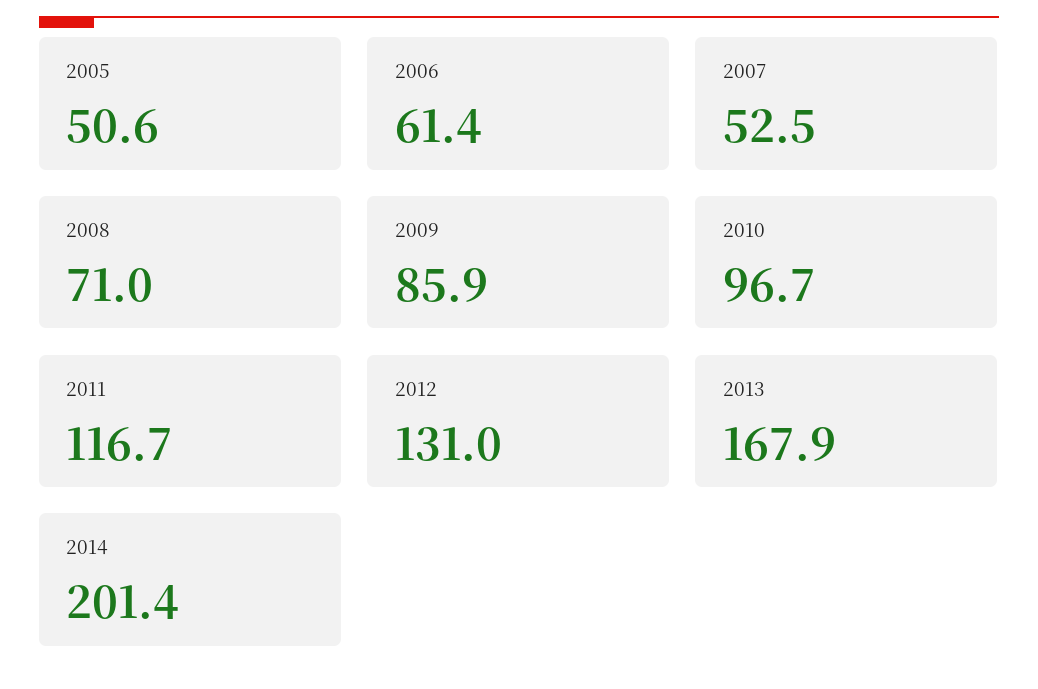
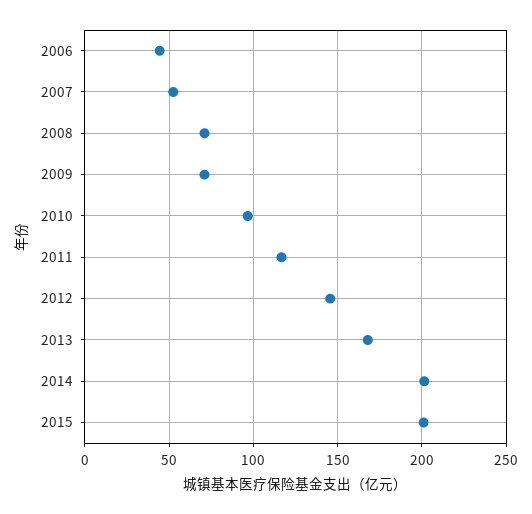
2005: 50.6 -> none
2006: 61.4 -> 45
2009: 85.9 -> 70
2012: 131 -> 145
2015: none -> 200

